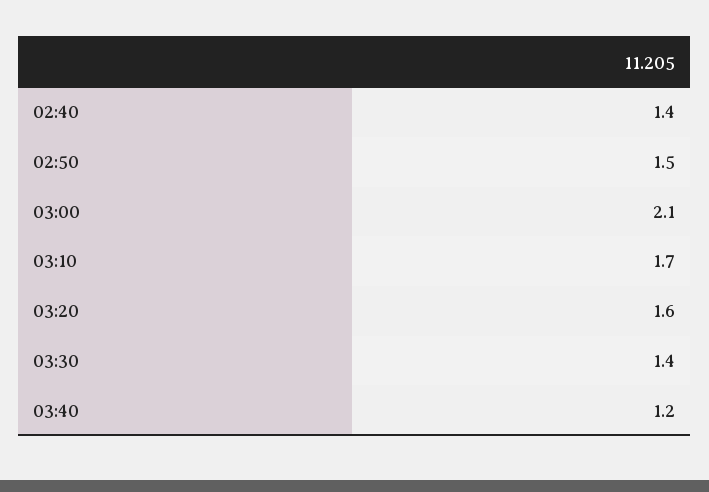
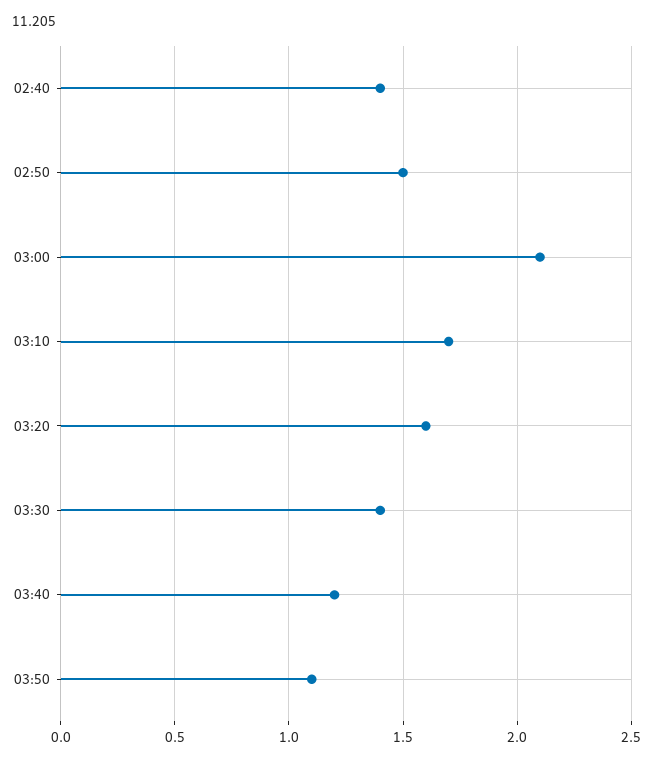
03:50: none -> 1.1

